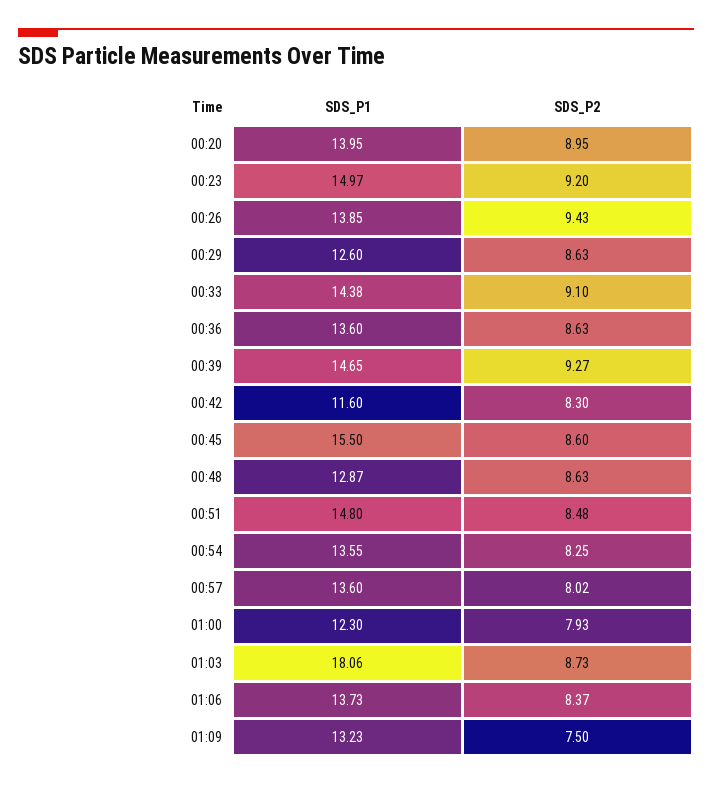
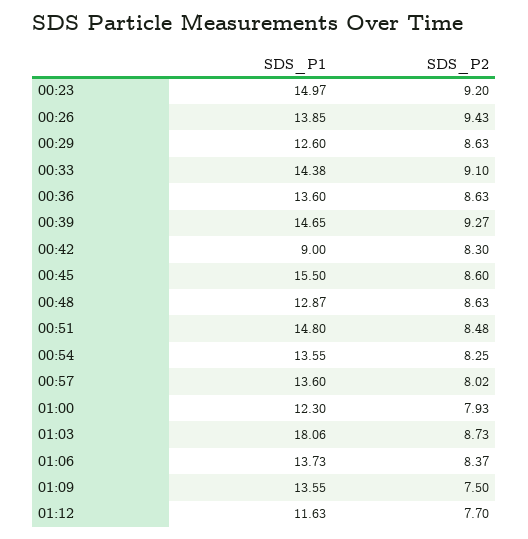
SDS_P1, 00:20: 13.95 -> none
SDS_P2, 00:20: 8.95 -> none
SDS_P1, 00:42: 11.6 -> 9
SDS_P1, 01:09: 13.23 -> 13.55
SDS_P1, 01:12: none -> 11.63
SDS_P2, 01:12: none -> 7.7

